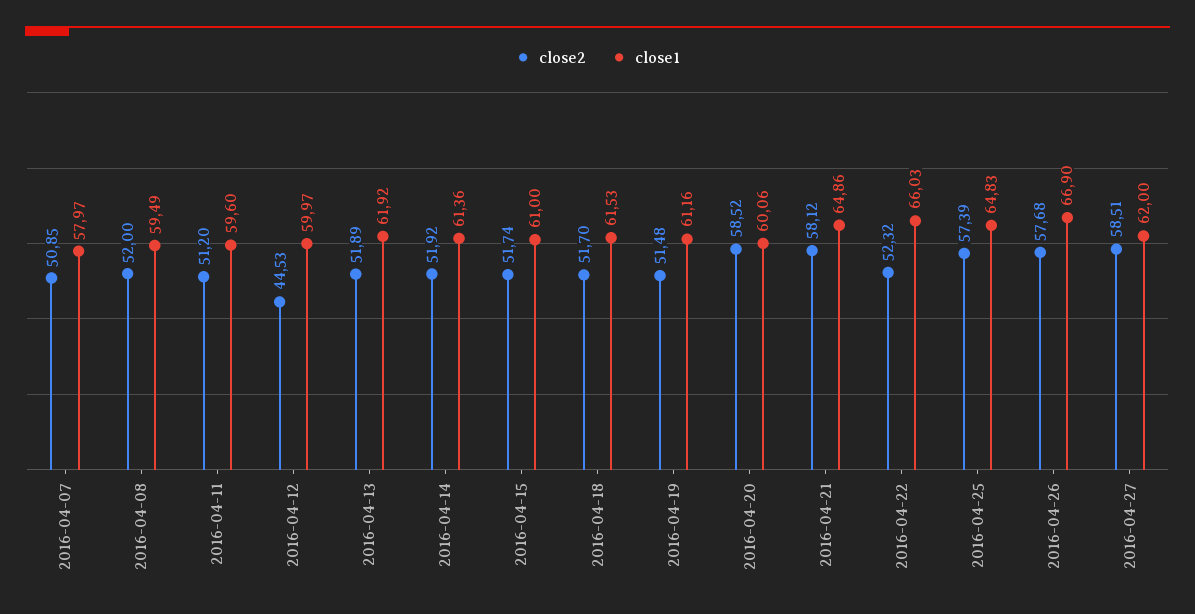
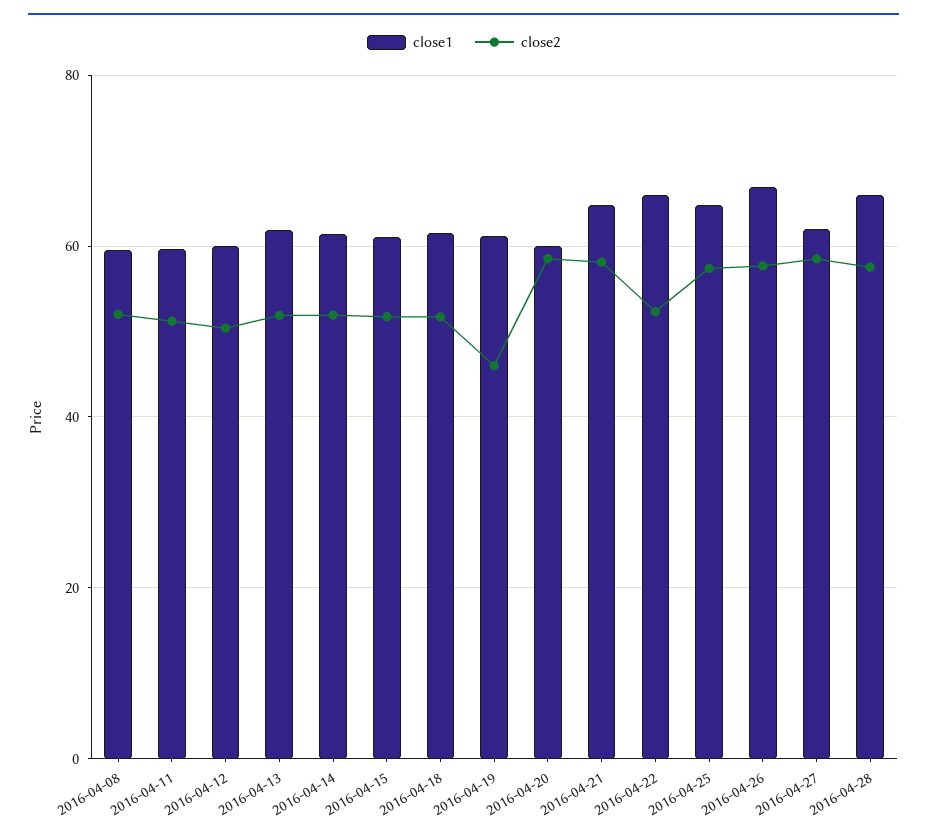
close2, 2016-04-07: 50.85 -> none
close1, 2016-04-07: 57.97 -> none
close2, 2016-04-12: 44.53 -> 50
close2, 2016-04-19: 51.48 -> 46
close1, 2016-04-28: none -> 66
close2, 2016-04-28: none -> 58

